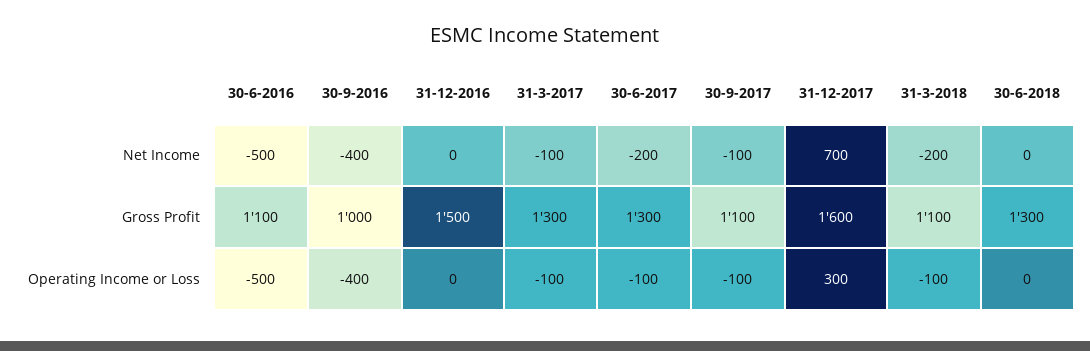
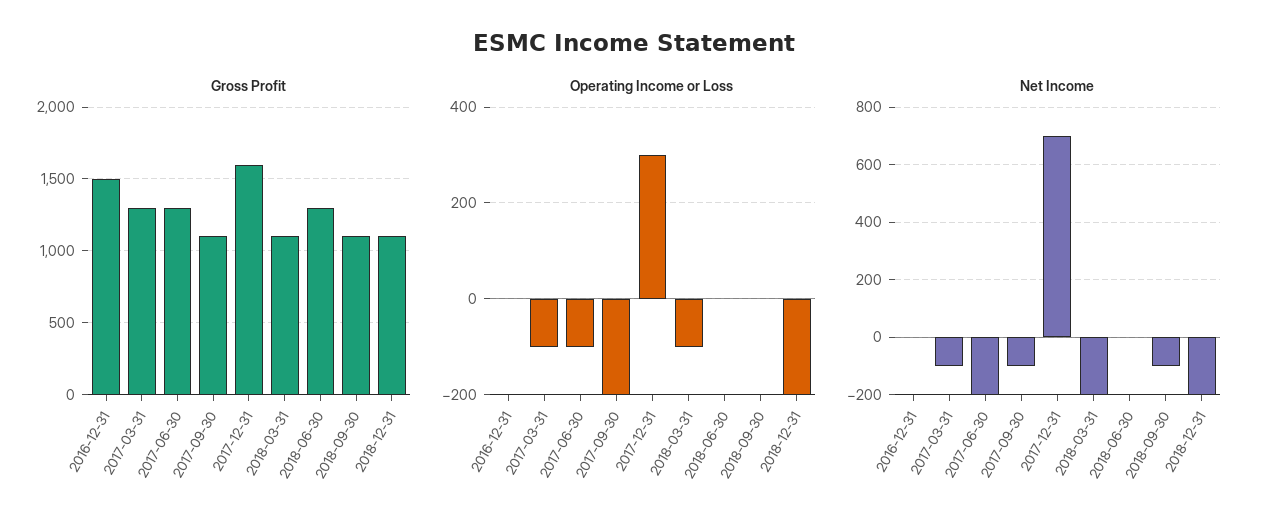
Net Income, 30-6-2016: -500 -> none
Net Income, 30-9-2016: -400 -> none
Gross Profit, 30-6-2016: 1100 -> none
Gross Profit, 30-9-2016: 1000 -> none
Operating Income or Loss, 30-6-2016: -500 -> none
Operating Income or Loss, 30-9-2016: -400 -> none
Operating Income or Loss, 30-9-2017: -100 -> -200
Gross Profit, 2018-09-30: none -> 1100
Gross Profit, 2018-12-31: none -> 1100
Operating Income or Loss, 2018-09-30: none -> 0
Operating Income or Loss, 2018-12-31: none -> -200
Net Income, 2018-09-30: none -> -100
Net Income, 2018-12-31: none -> -200

